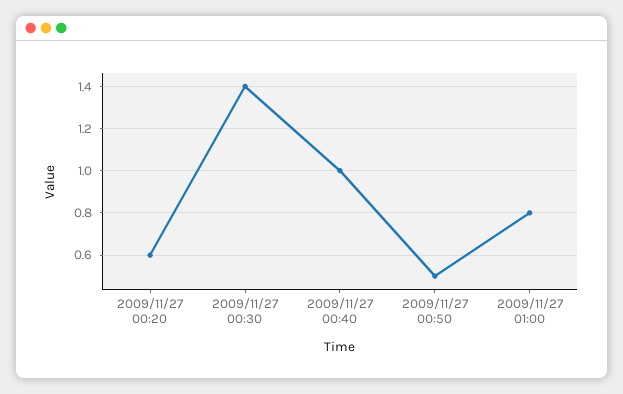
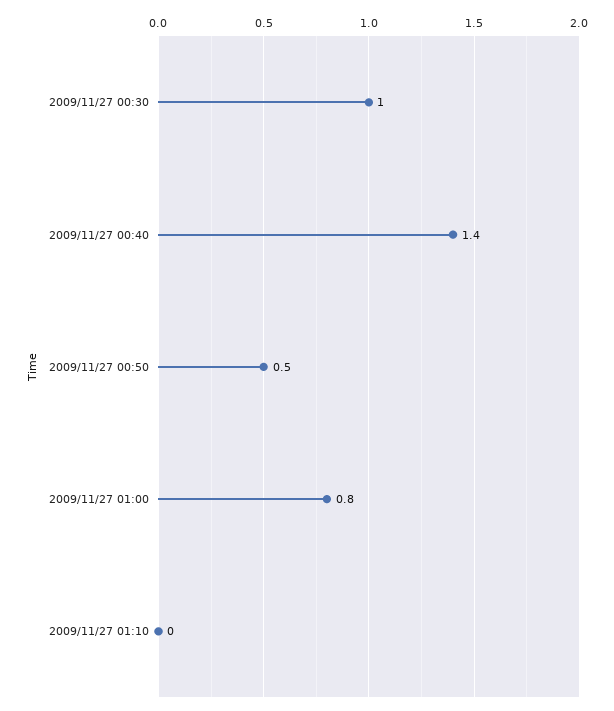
2009/11/27 00:20: 0.6 -> none
2009/11/27 00:30: 1.4 -> 1
2009/11/27 00:40: 1 -> 1.4
2009/11/27 01:10: none -> 0

